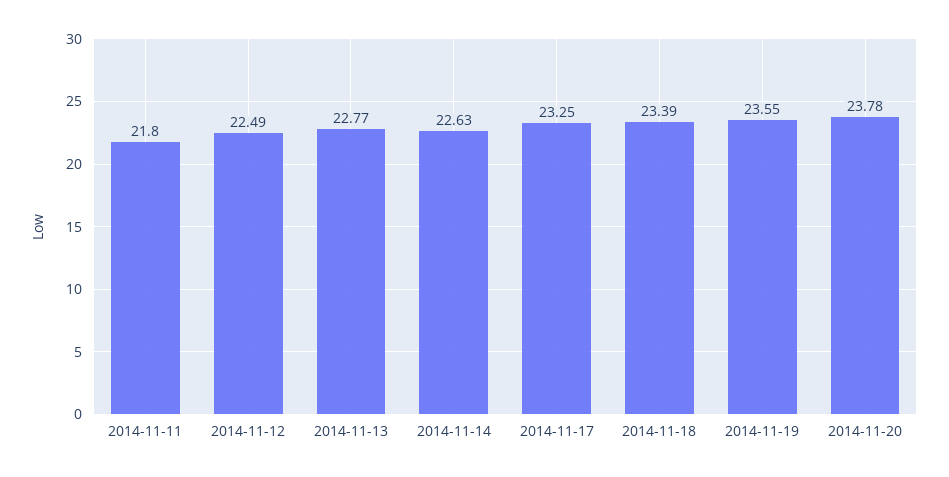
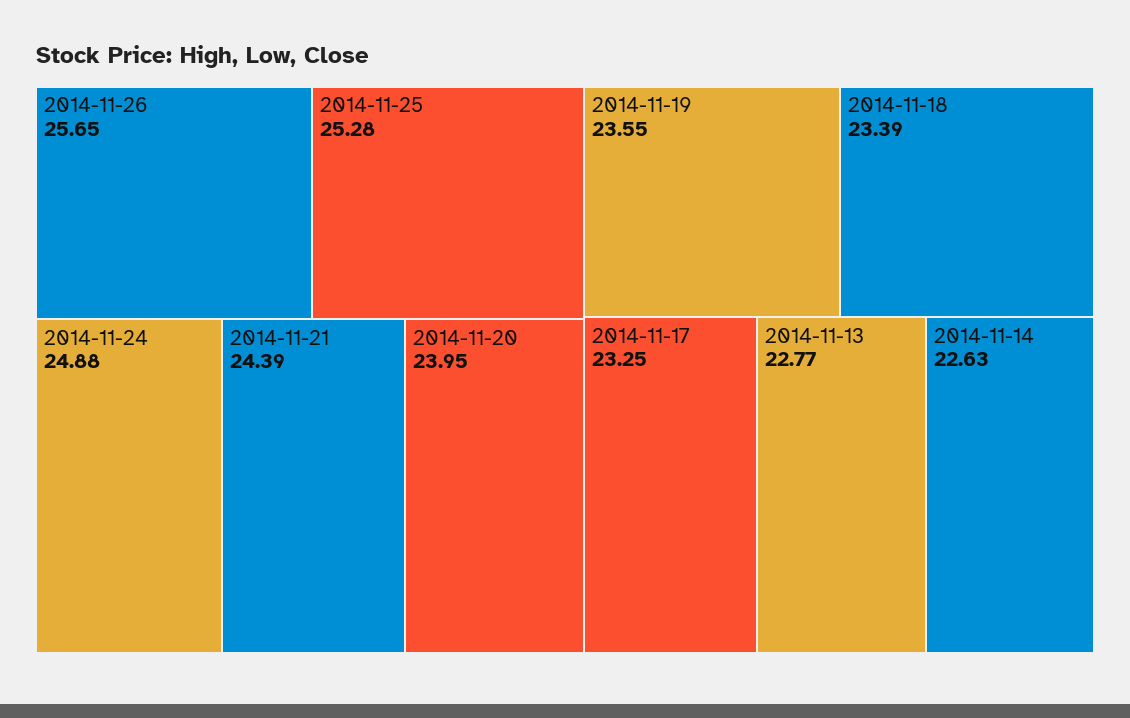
2014-11-11: 21.8 -> none
2014-11-12: 22.49 -> none
2014-11-20: 23.78 -> 23.95
2014-11-26: none -> 25.65
2014-11-25: none -> 25.28
2014-11-24: none -> 24.88
2014-11-21: none -> 24.39

